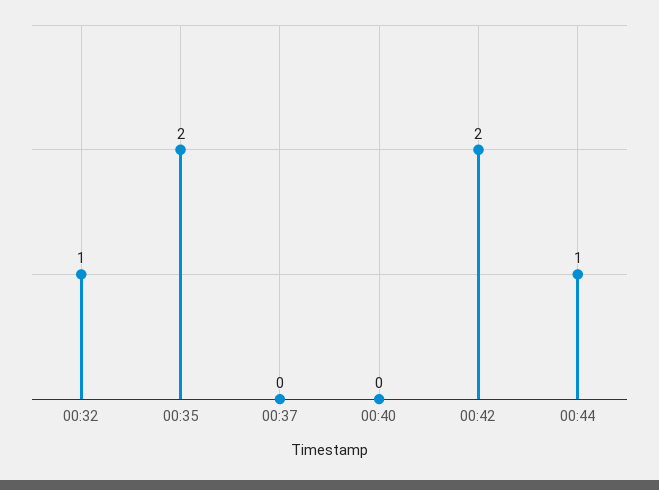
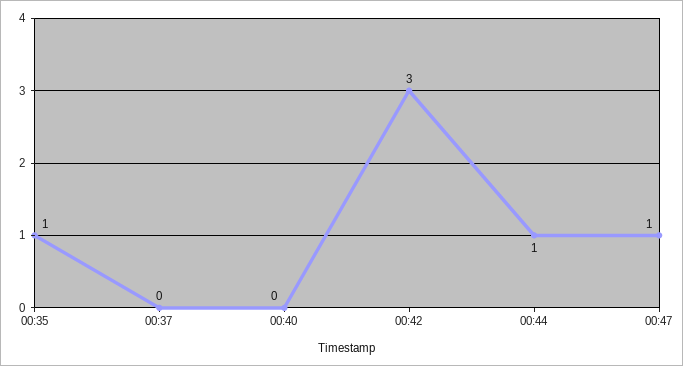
00:32: 1 -> none
00:35: 2 -> 1
00:42: 2 -> 3
00:47: none -> 1

